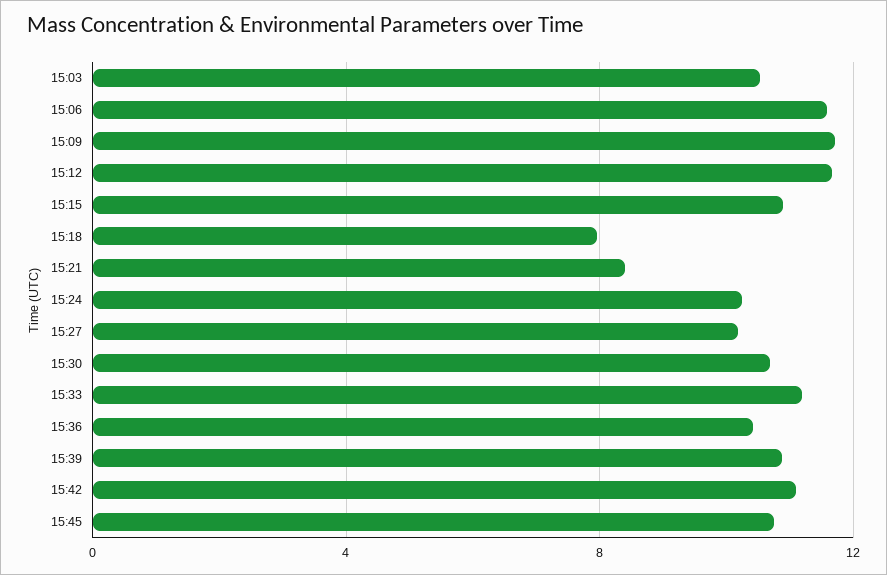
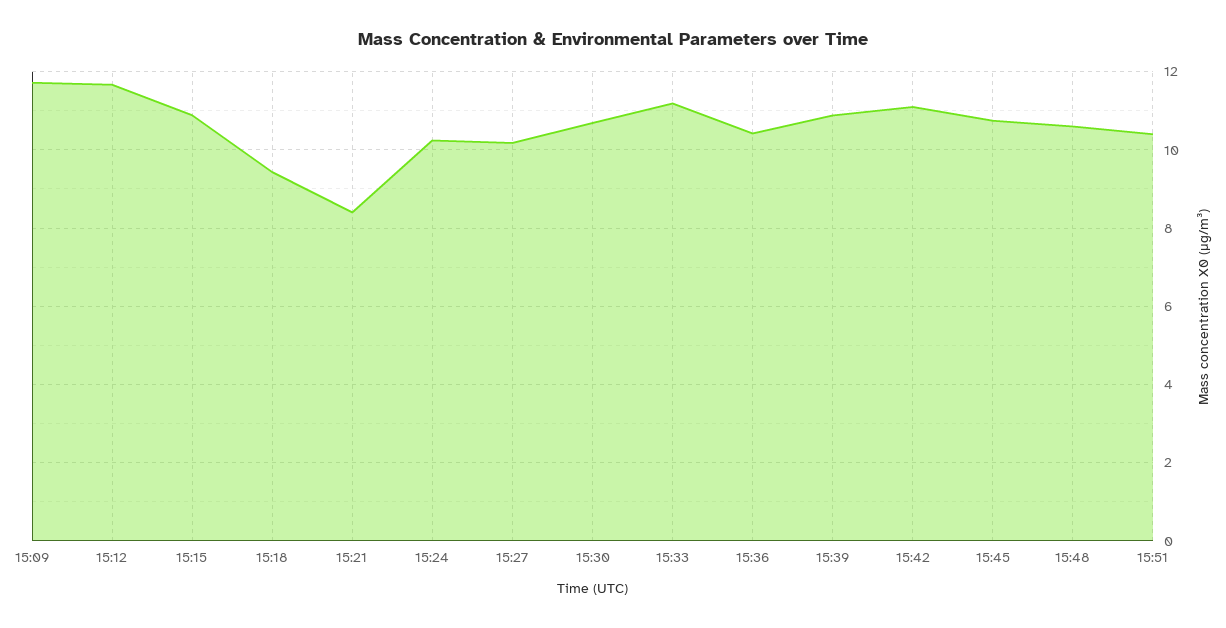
15:03: 10.5 -> none
15:06: 11.5 -> none
15:18: 8 -> 9.4
15:48: none -> 10.6
15:51: none -> 10.4

